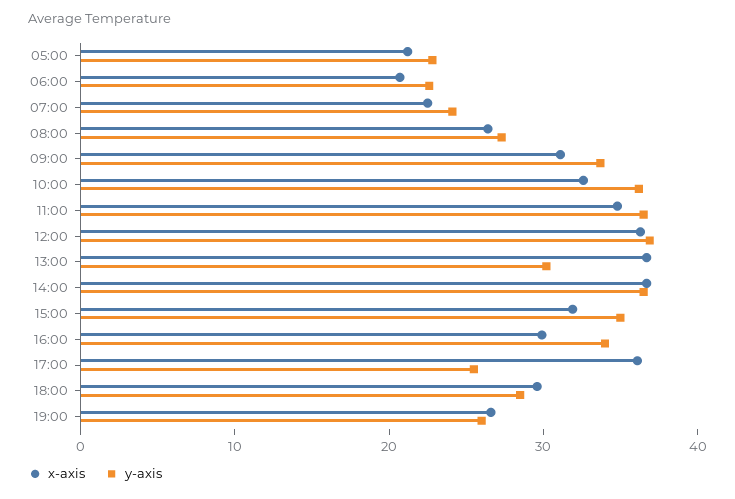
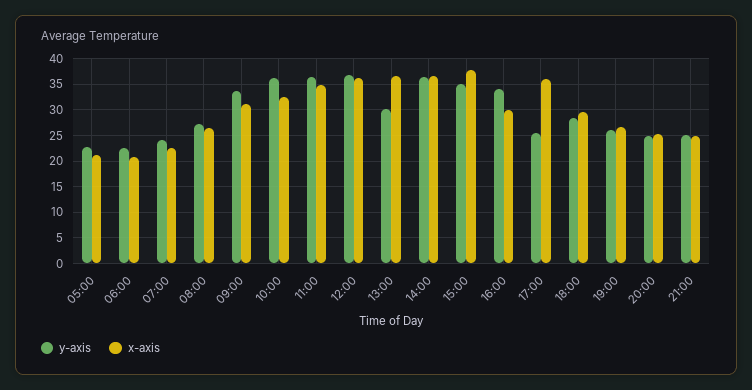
x-axis, 15:00: 32 -> 37.5
y-axis, 20:00: none -> 25
x-axis, 20:00: none -> 25
y-axis, 21:00: none -> 25
x-axis, 21:00: none -> 25

